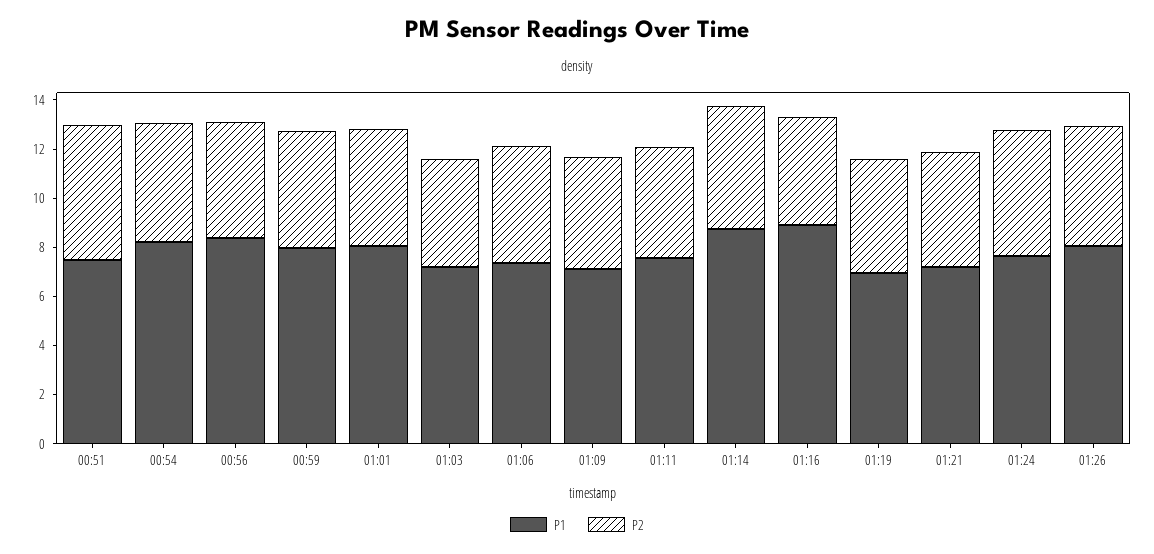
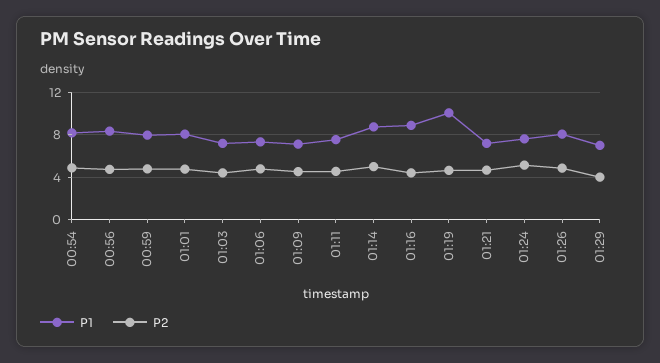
P1, 00:51: 7.5 -> none
P2, 00:51: 5.5 -> none
P1, 01:19: 7 -> 10
P1, 01:29: none -> 7
P2, 01:29: none -> 4

